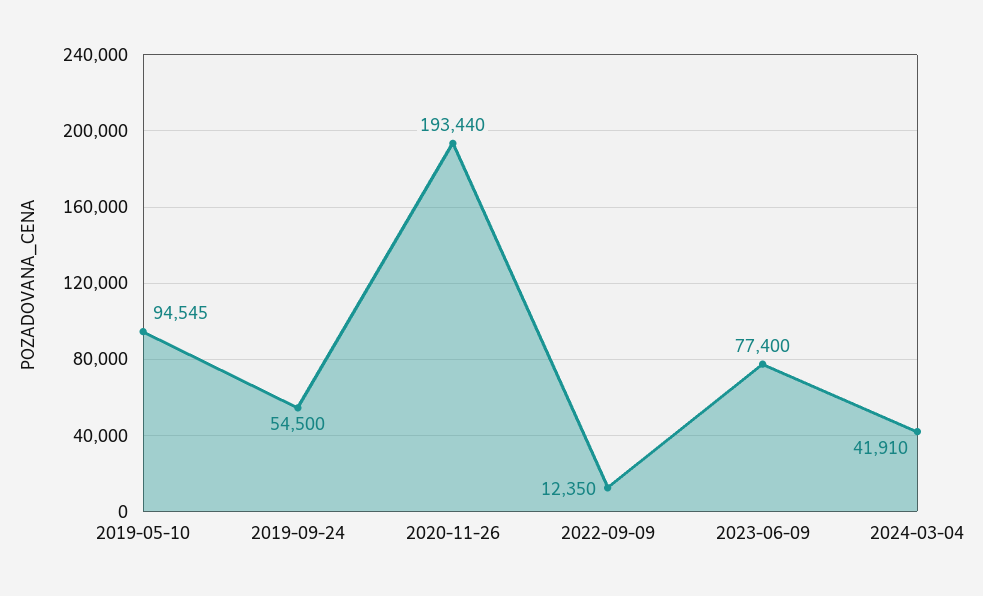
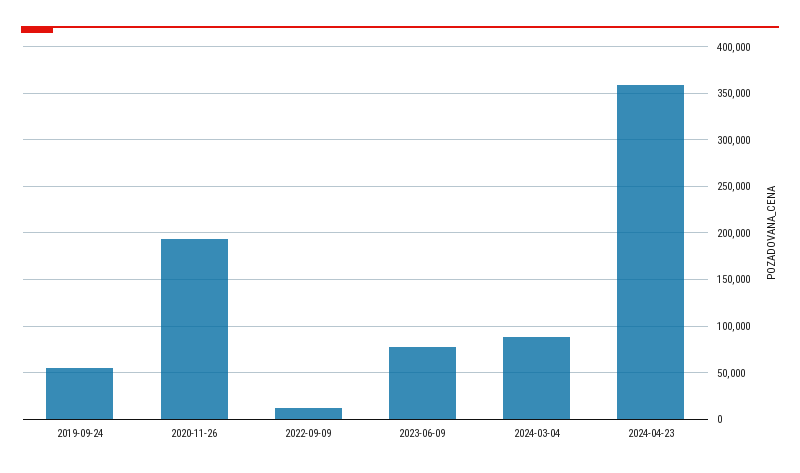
2019-05-10: 94545 -> none
2024-03-04: 41910 -> 90000
2024-04-23: none -> 360000

